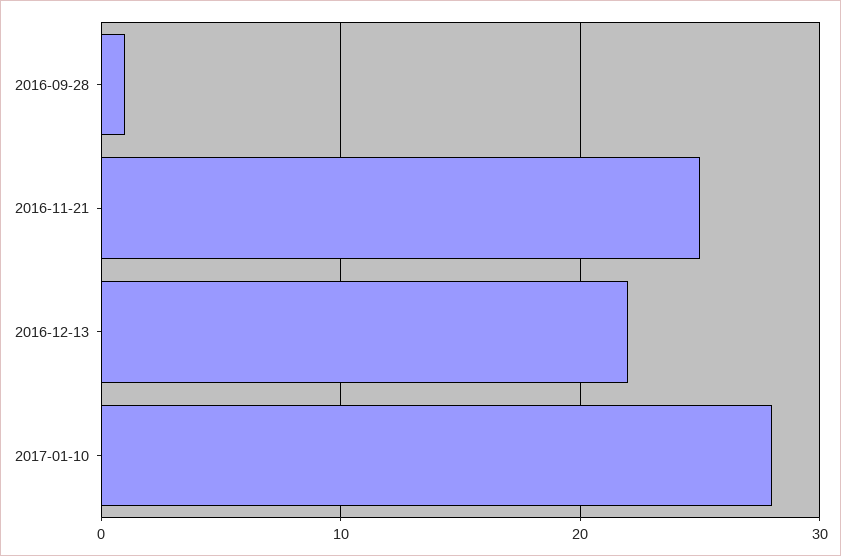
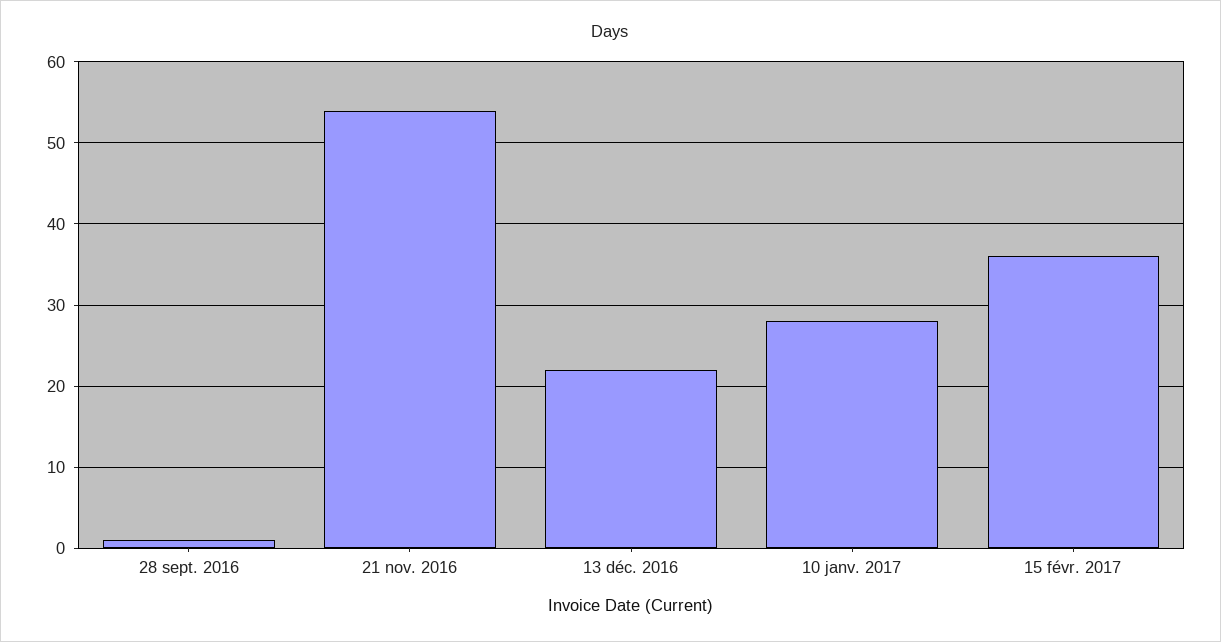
2016-11-21: 25 -> 54
15 févr. 2017: none -> 36

